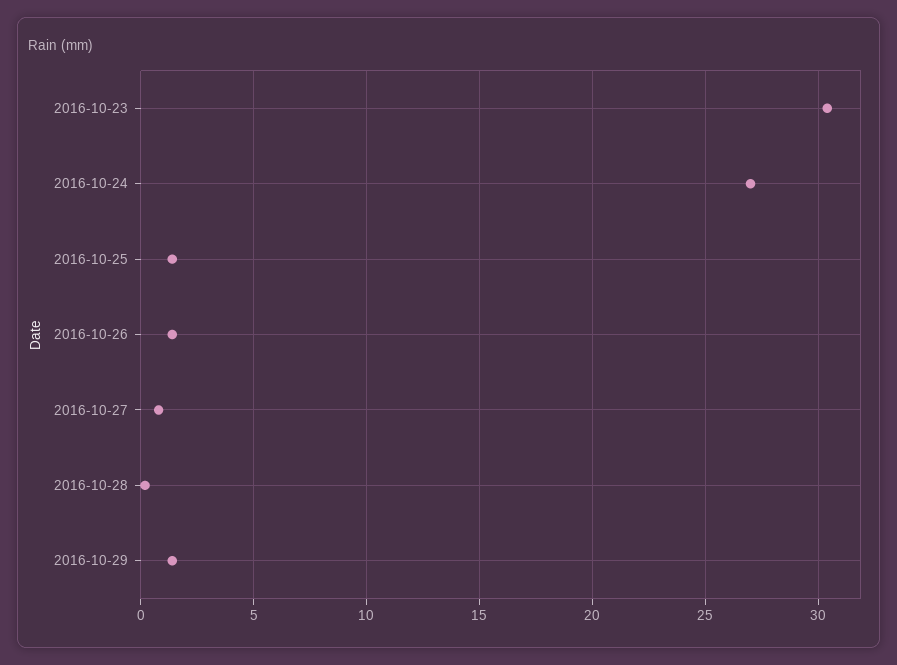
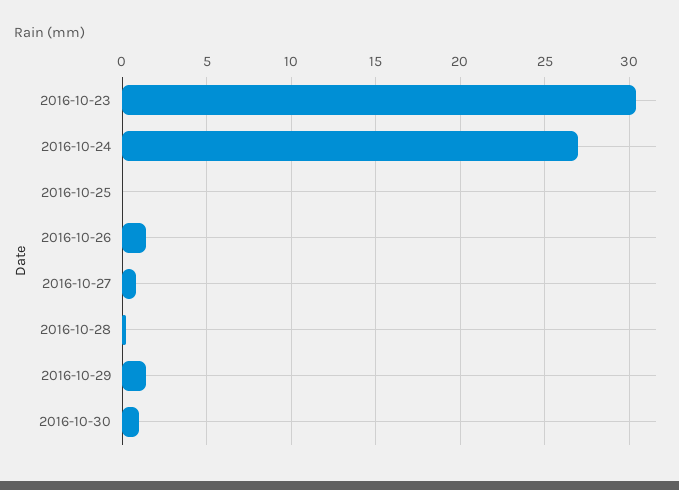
2016-10-25: 1.5 -> 0
2016-10-30: none -> 1

